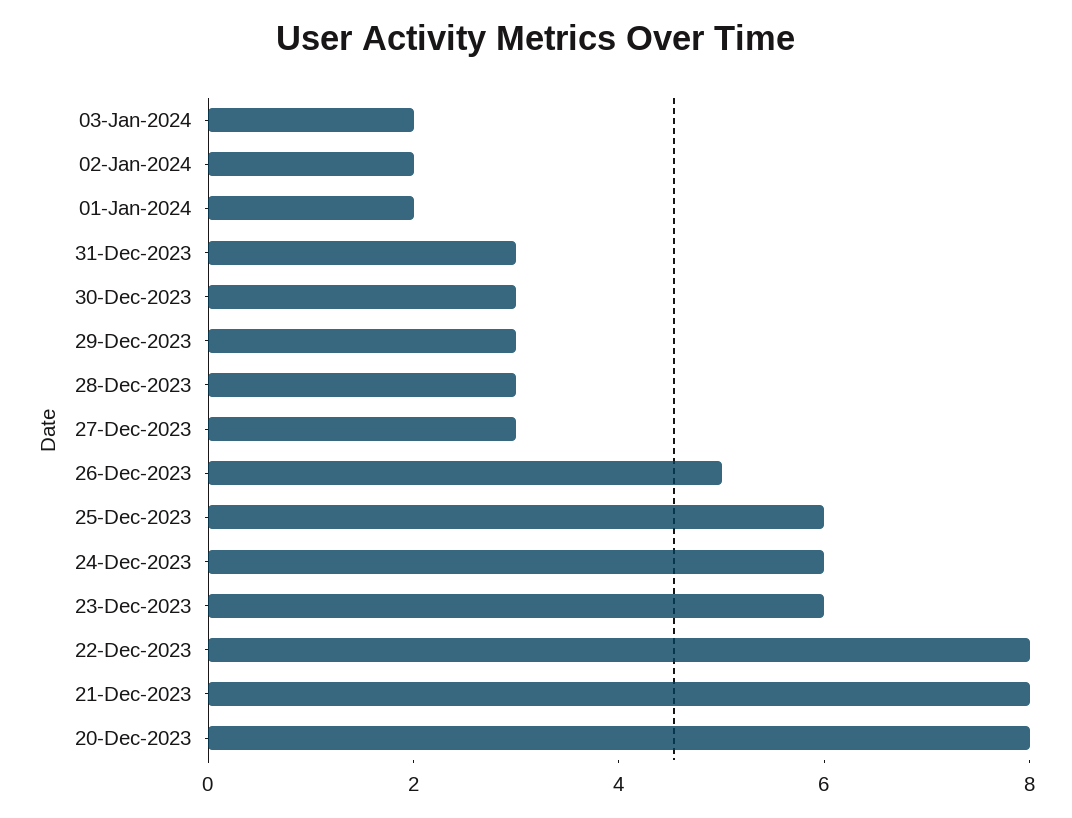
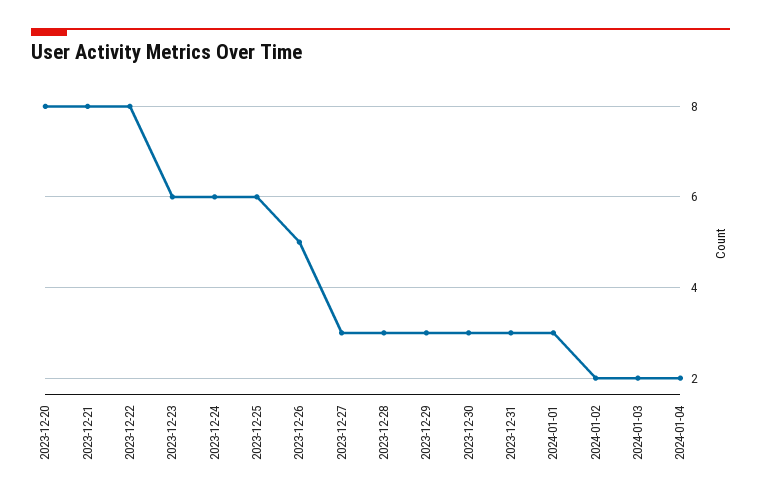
01-Jan-2024: 2 -> 3
2024-01-04: none -> 2

